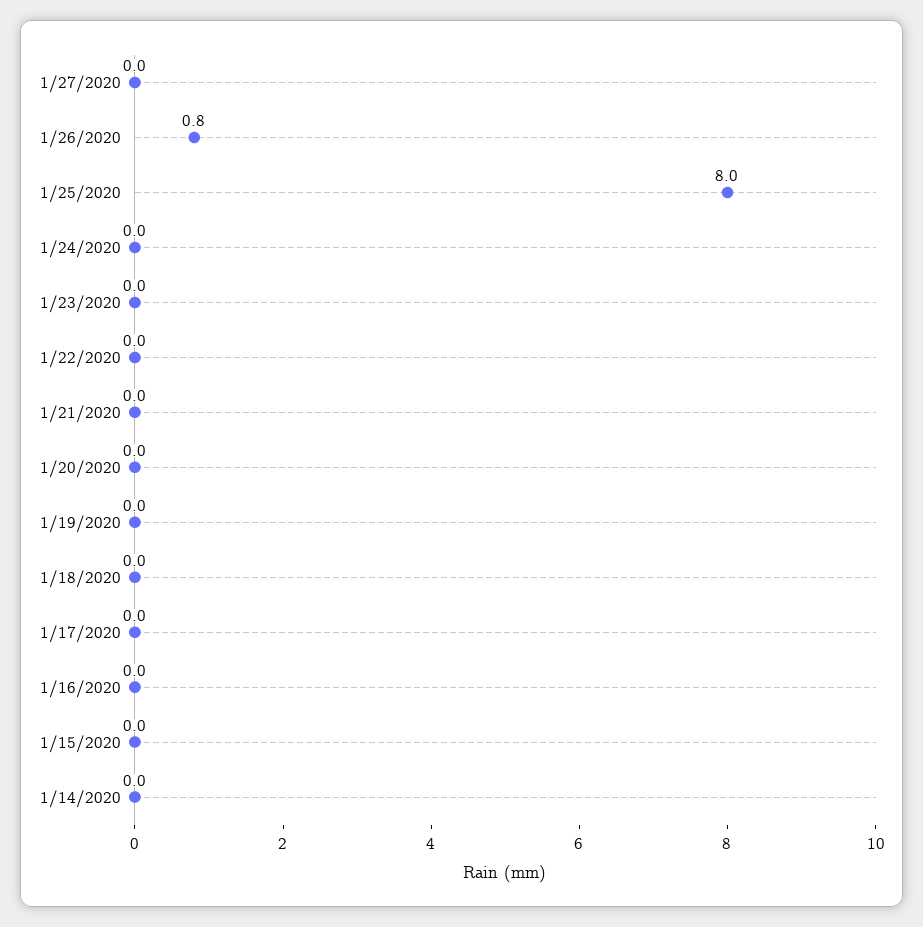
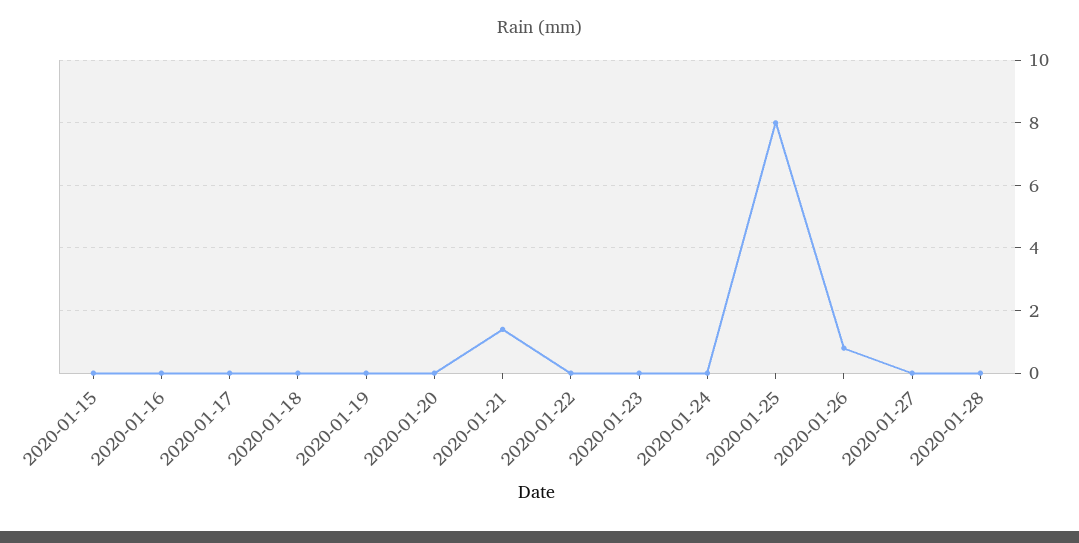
1/21/2020: 0 -> 1.5
1/14/2020: 0 -> none
2020-01-28: none -> 0

